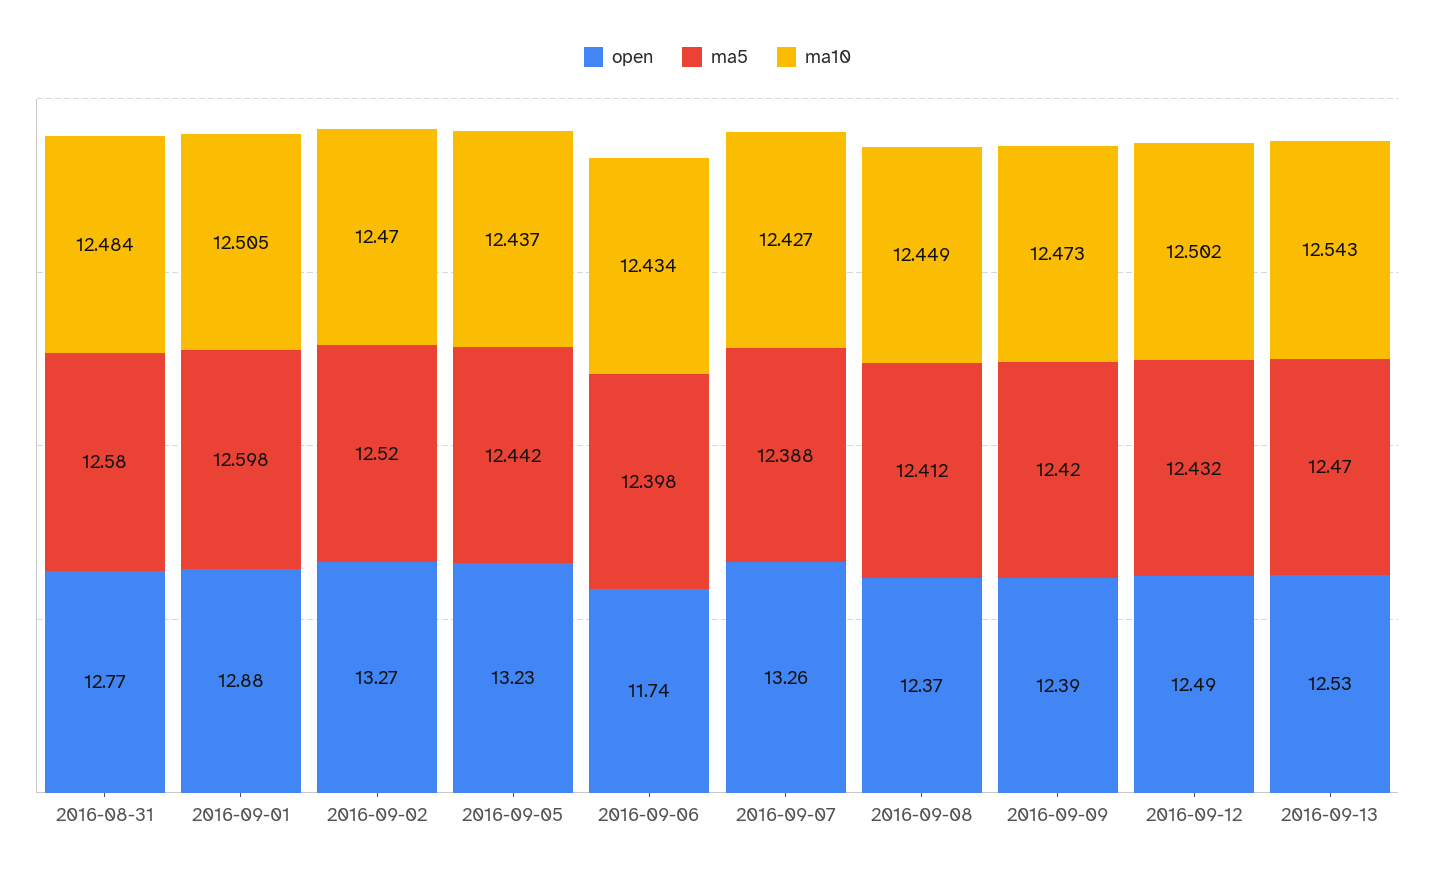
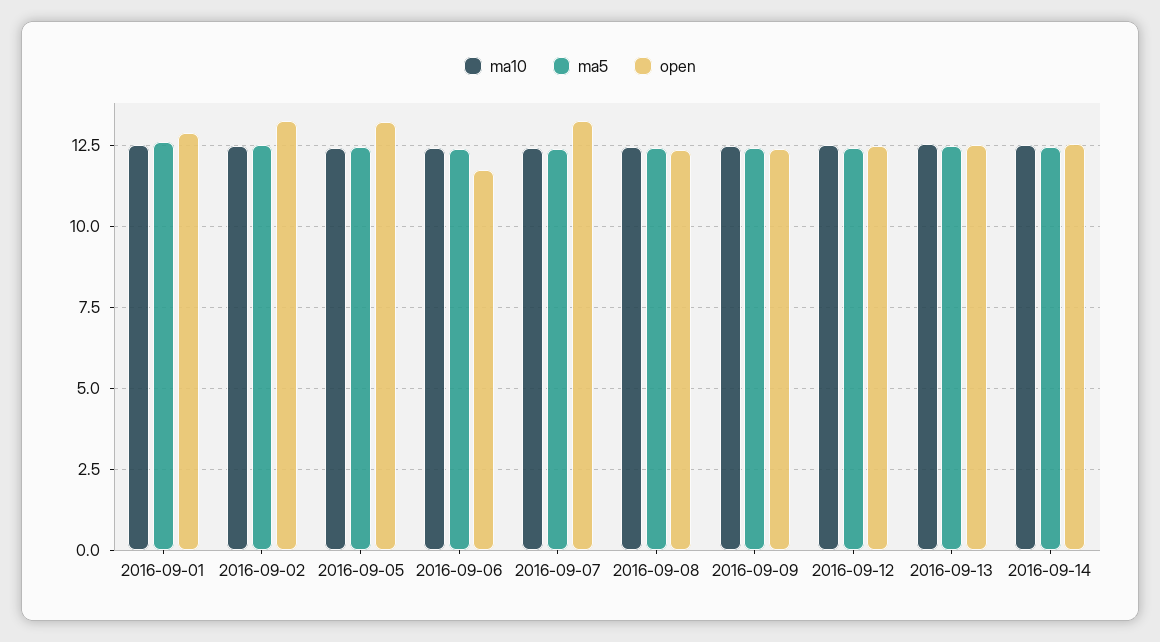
open, 2016-08-31: 12.77 -> none
ma5, 2016-08-31: 12.58 -> none
ma10, 2016-08-31: 12.484 -> none
ma10, 2016-09-14: none -> 12.5
ma5, 2016-09-14: none -> 12.5
open, 2016-09-14: none -> 12.5

